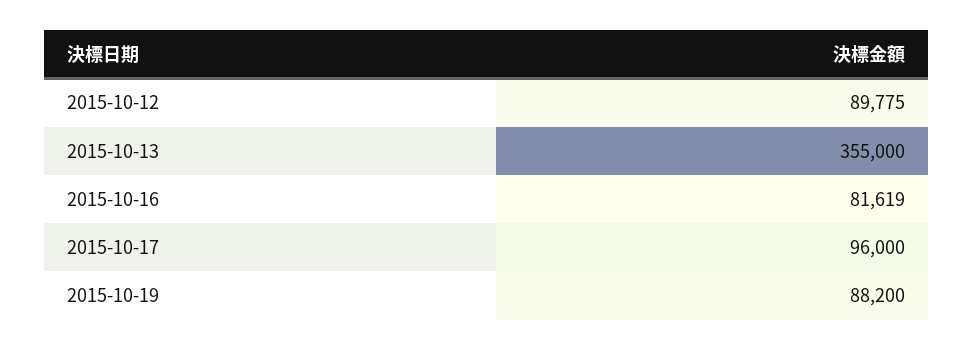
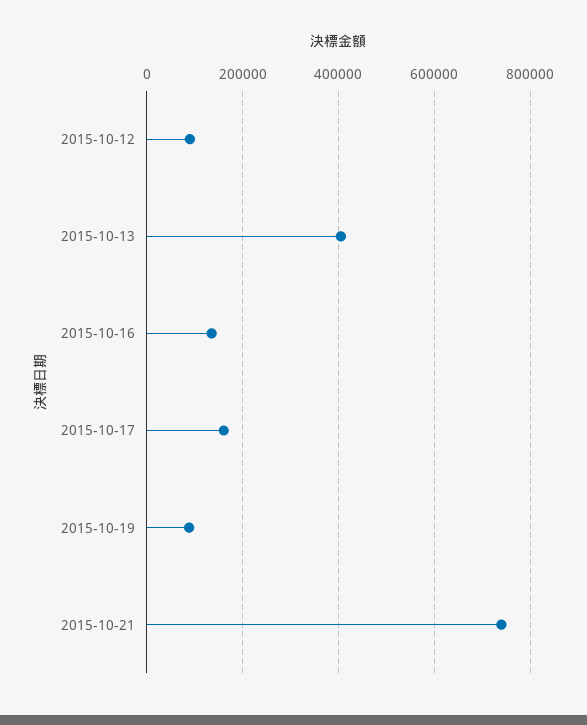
2015-10-13: 355000 -> 400000
2015-10-16: 81619 -> 140000
2015-10-17: 96000 -> 160000
2015-10-21: none -> 740000

